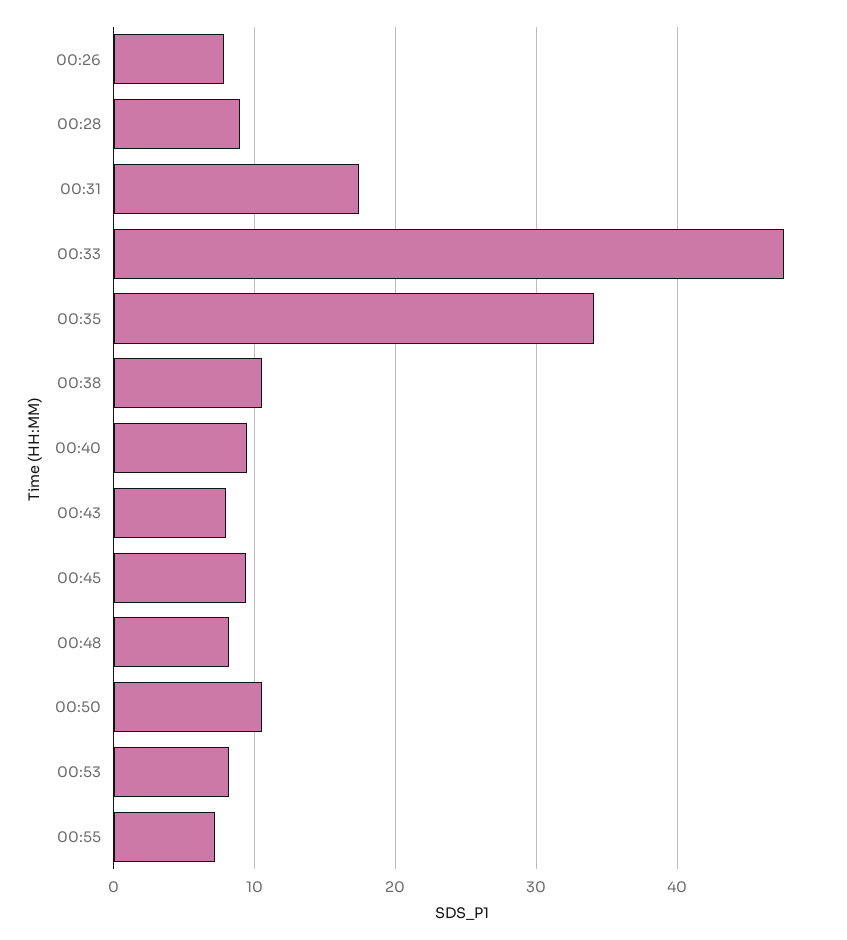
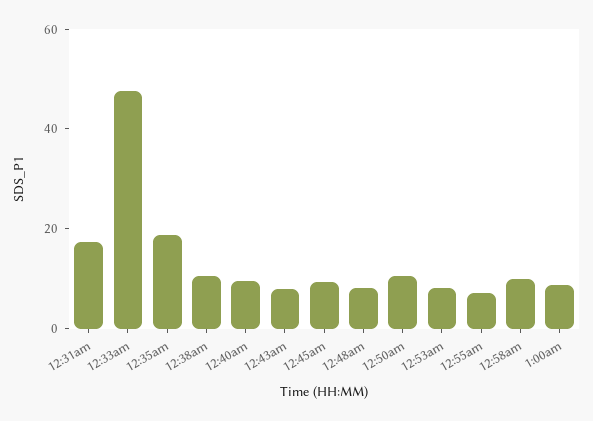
00:26: 8 -> none
00:28: 9 -> none
00:35: 34 -> 20
12:58am: none -> 10
1:00am: none -> 10

